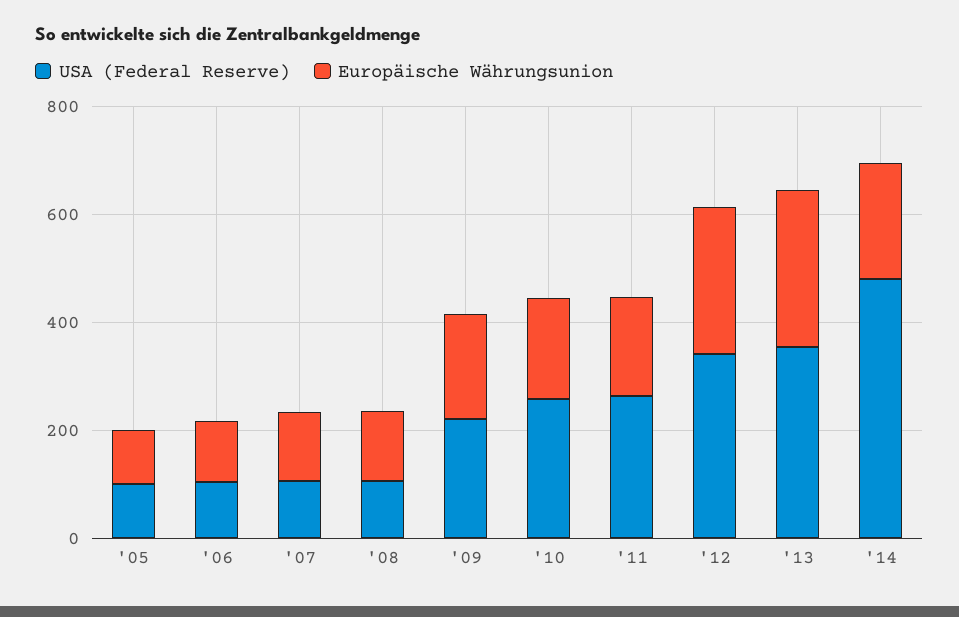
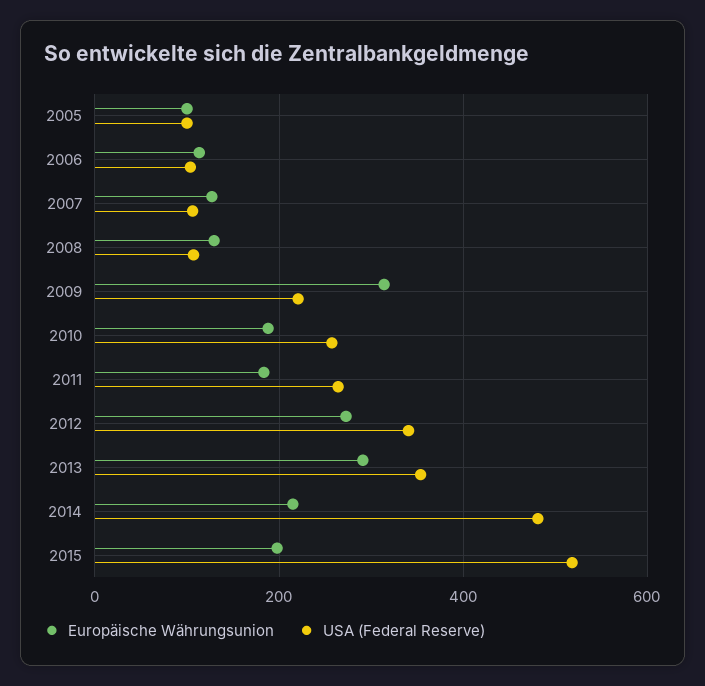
Europäische Währungsunion, '09: 200 -> 320
Europäische Währungsunion, 2015: none -> 200
USA (Federal Reserve), 2015: none -> 520

